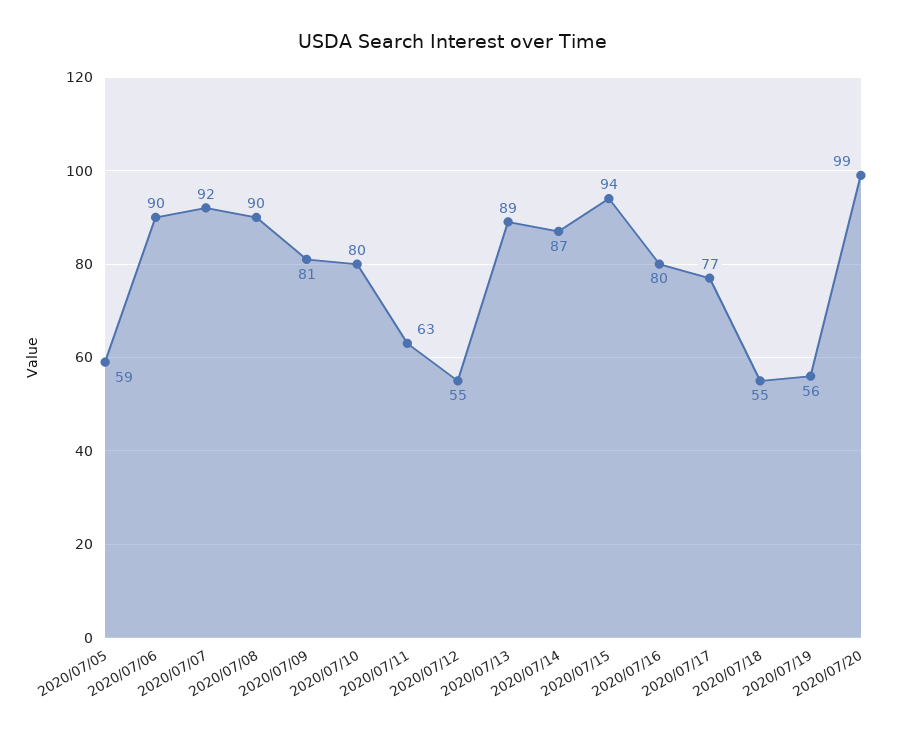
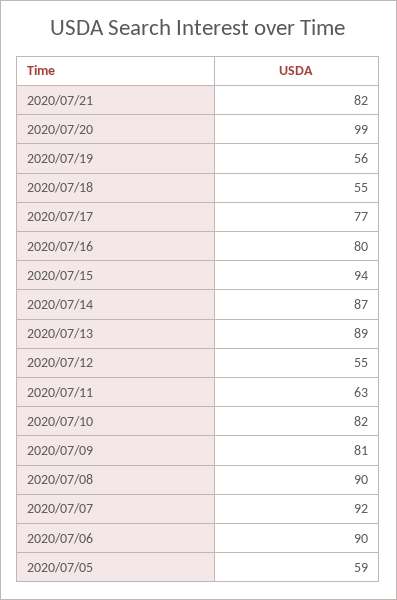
2020/07/10: 80 -> 82
2020/07/21: none -> 82

